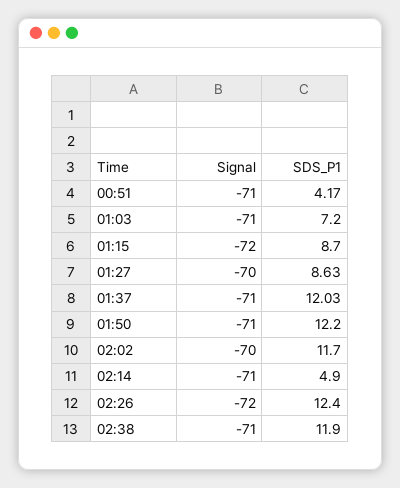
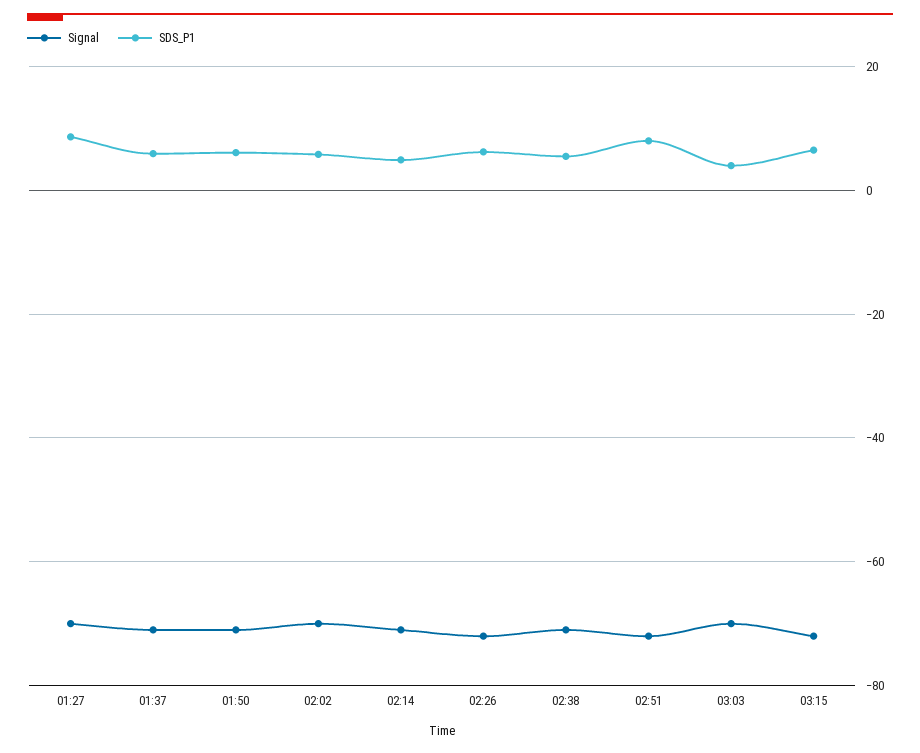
Signal, 00:51: -71 -> none
SDS_P1, 00:51: 4.17 -> none
Signal, 01:03: -71 -> none
SDS_P1, 01:03: 7.2 -> none
Signal, 01:15: -72 -> none
SDS_P1, 01:15: 8.7 -> none
SDS_P1, 01:37: 12.03 -> 6
SDS_P1, 01:50: 12.2 -> 6
SDS_P1, 02:02: 11.7 -> 6
SDS_P1, 02:26: 12.4 -> 6
SDS_P1, 02:38: 11.9 -> 6
Signal, 02:51: none -> -72
SDS_P1, 02:51: none -> 8
Signal, 03:03: none -> -70
SDS_P1, 03:03: none -> 4
Signal, 03:15: none -> -72
SDS_P1, 03:15: none -> 6

